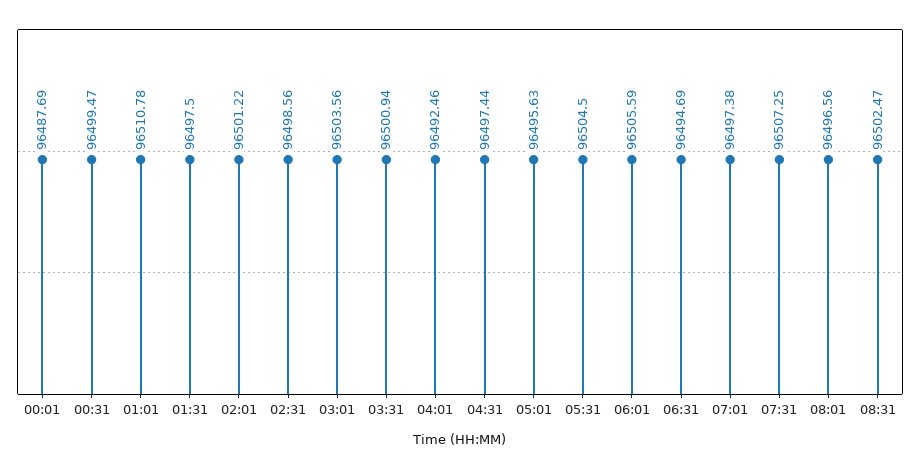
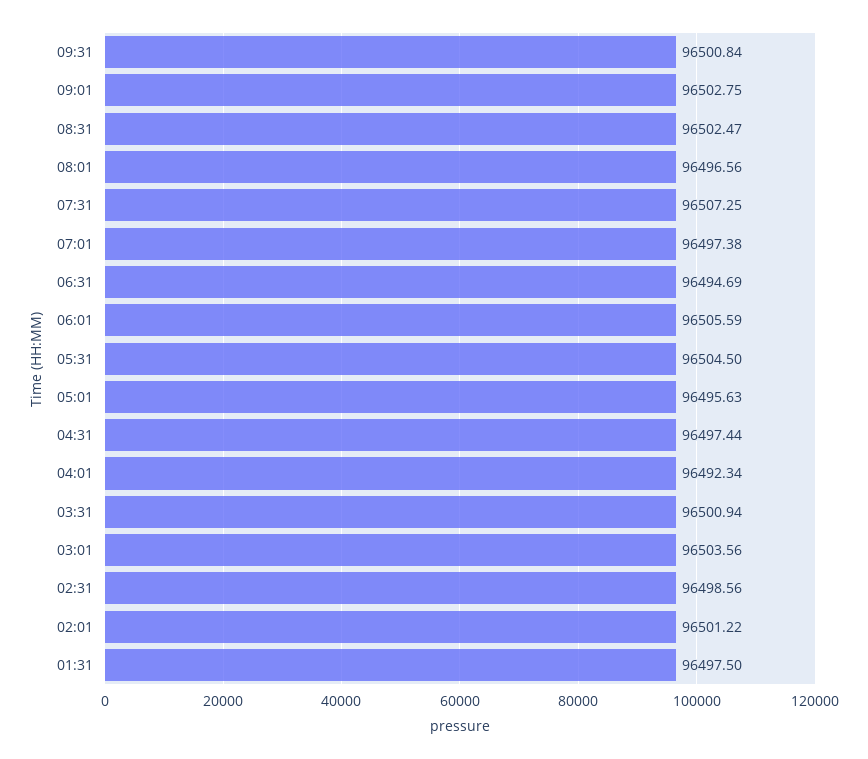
00:01: 96487.69 -> none
00:31: 96499.47 -> none
01:01: 96510.78 -> none
04:01: 96492.46 -> 96492.34
09:31: none -> 96500.84
09:01: none -> 96502.75

